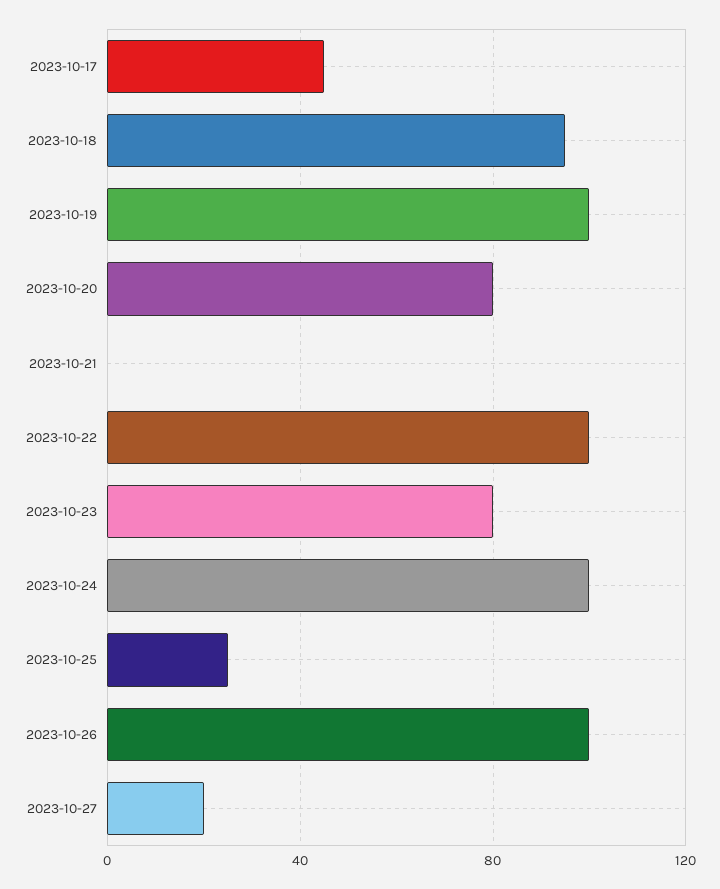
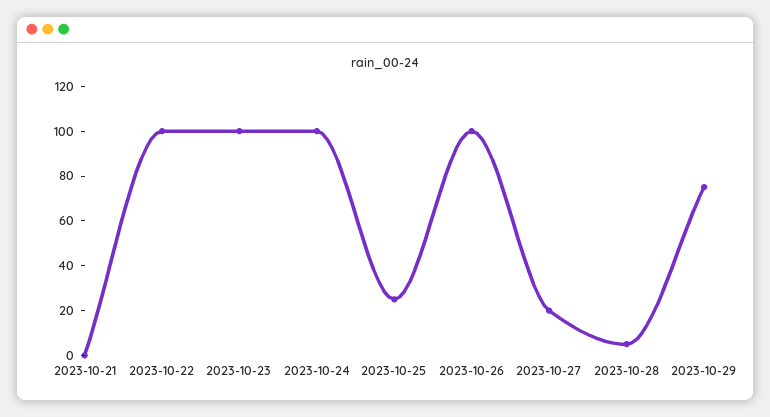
2023-10-17: 45 -> none
2023-10-18: 95 -> none
2023-10-19: 100 -> none
2023-10-20: 80 -> none
2023-10-23: 80 -> 100
2023-10-28: none -> 5
2023-10-29: none -> 75

